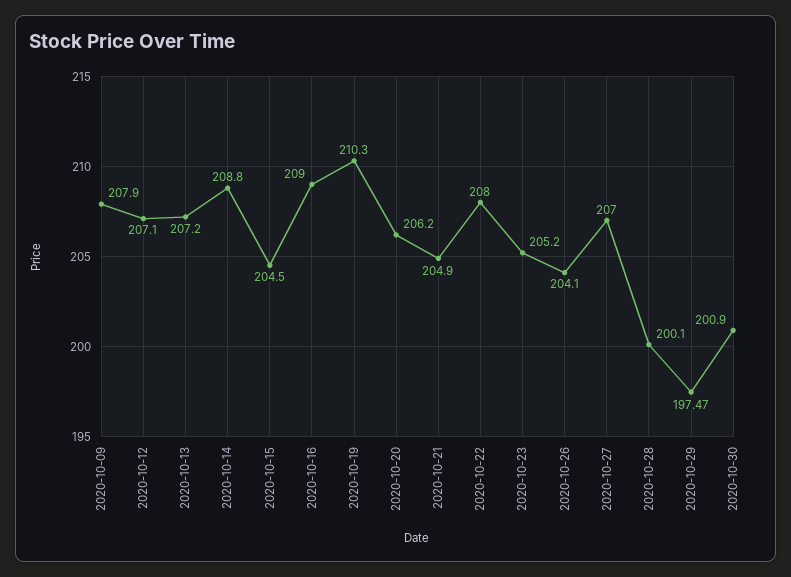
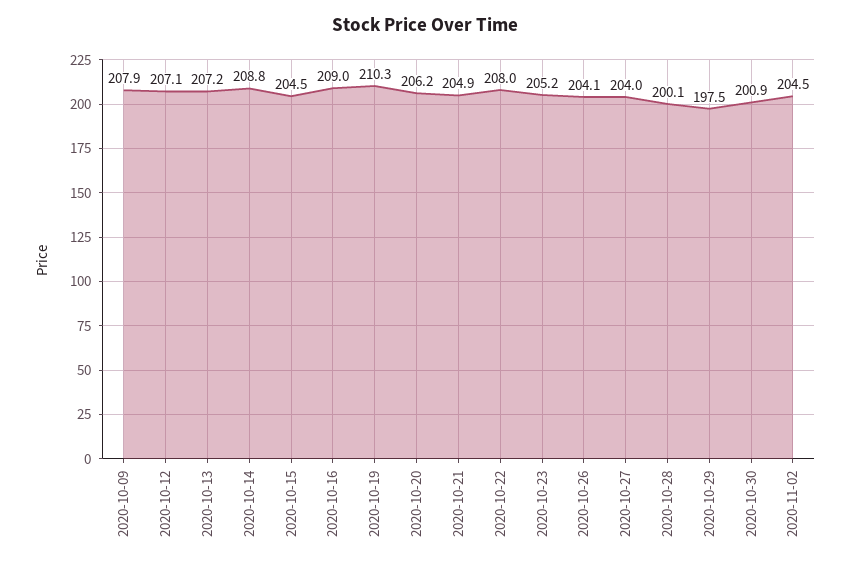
2020-10-27: 207 -> 204
2020-11-02: none -> 204.5

